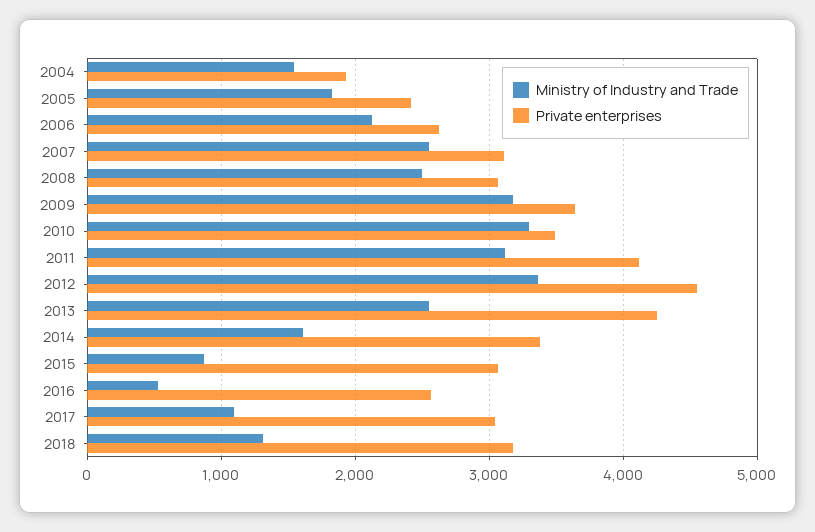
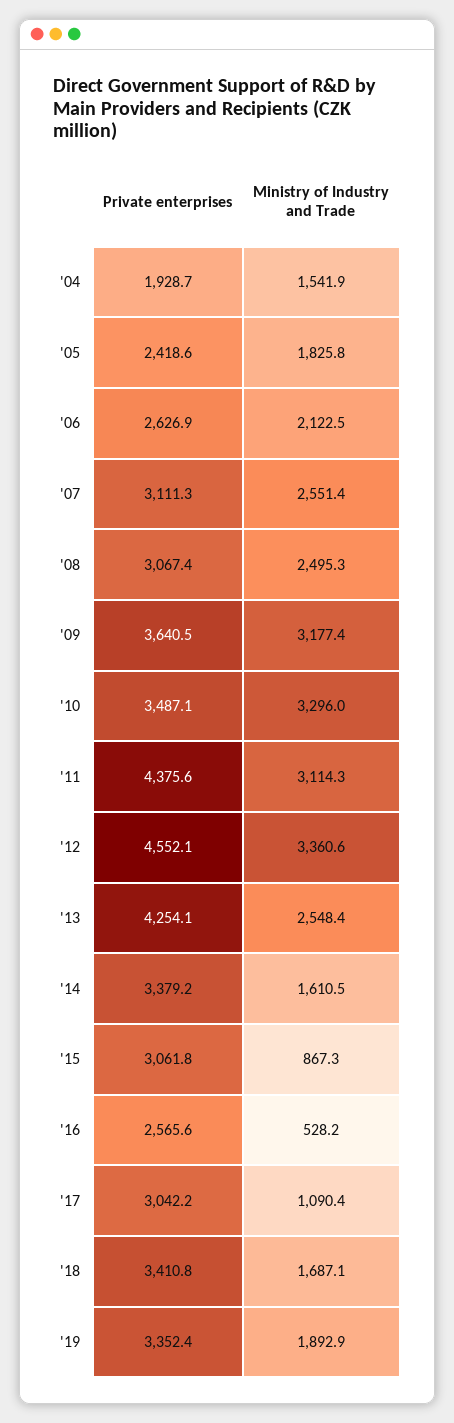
Private enterprises, 2011: 4100 -> 4375.6
Ministry of Industry and Trade, 2018: 1300 -> 1687.1
Private enterprises, 2018: 3200 -> 3410.8
Private enterprises, '19: none -> 3352.4
Ministry of Industry and Trade, '19: none -> 1892.9

